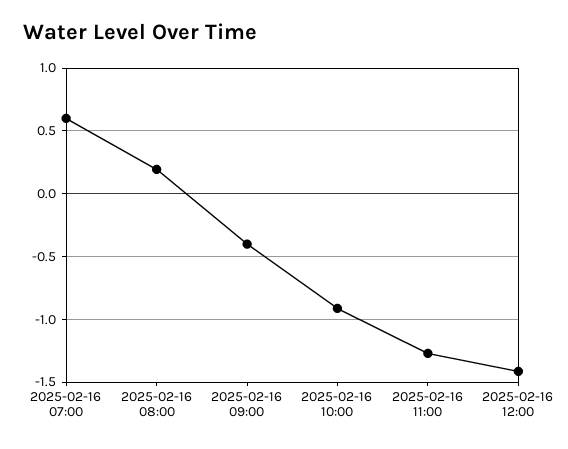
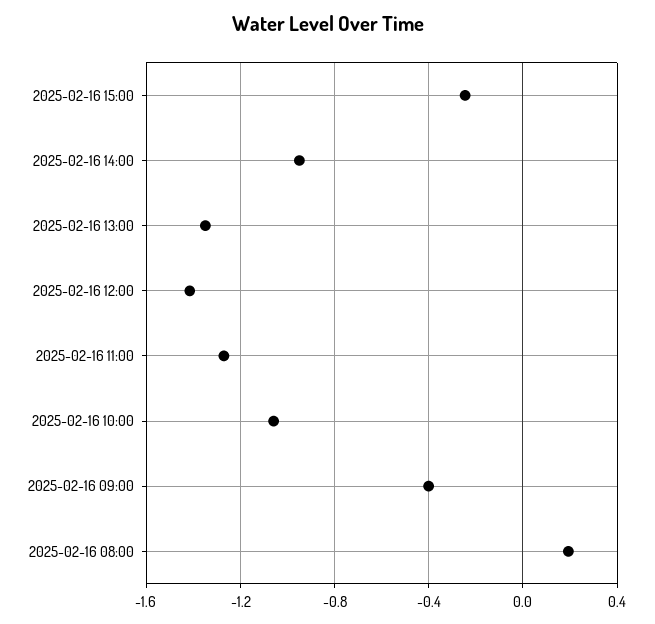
2025-02-16 07:00: 0.6 -> none
2025-02-16 10:00: -0.9 -> -1.05
2025-02-16 15:00: none -> -0.25
2025-02-16 14:00: none -> -0.95
2025-02-16 13:00: none -> -1.35

